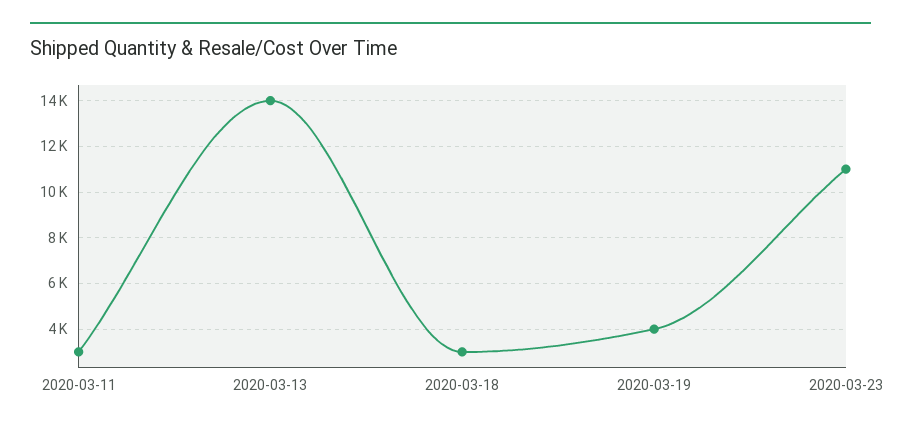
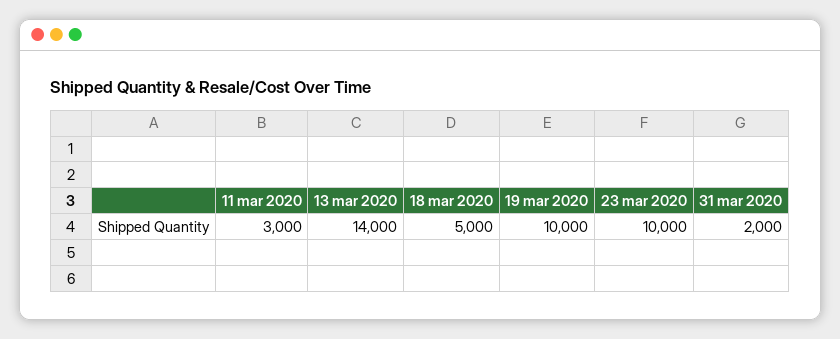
2020-03-18: 3000 -> 5000
2020-03-19: 4000 -> 10000
2020-03-23: 11000 -> 10000
31 mar 2020: none -> 2000

